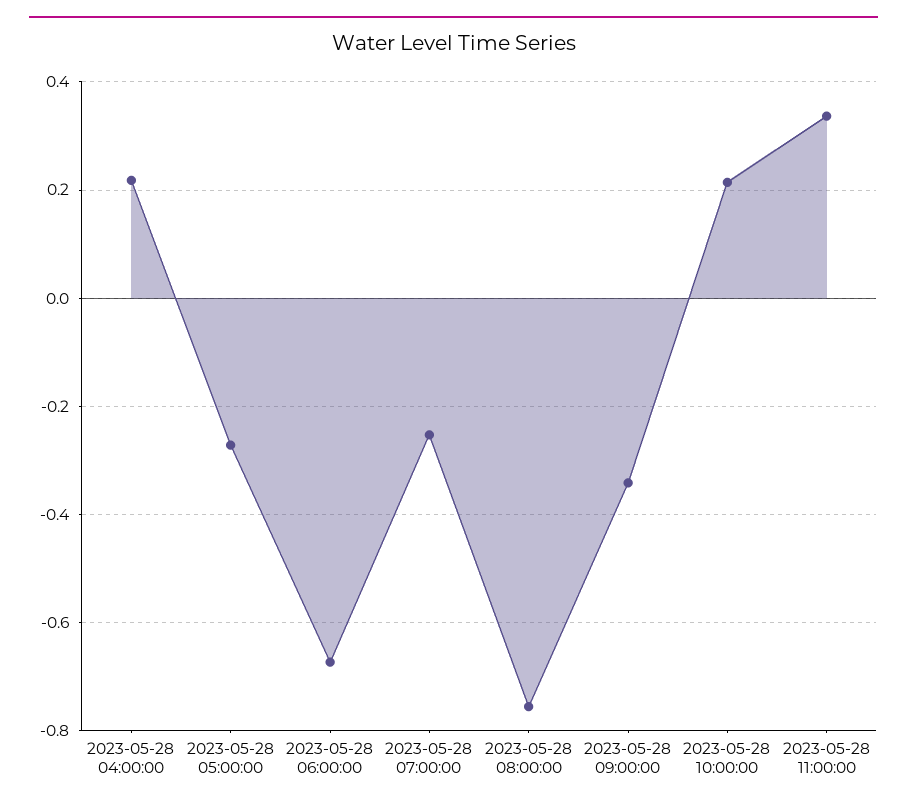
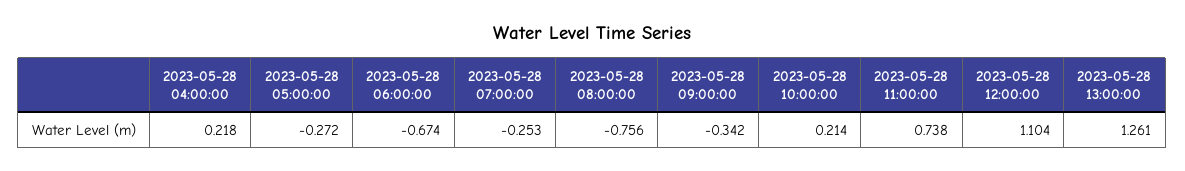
2023-05-28 11:00:00: 0.34 -> 0.738
2023-05-28 12:00:00: none -> 1.104
2023-05-28 13:00:00: none -> 1.261

